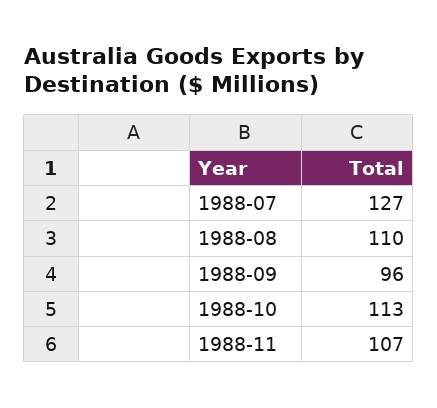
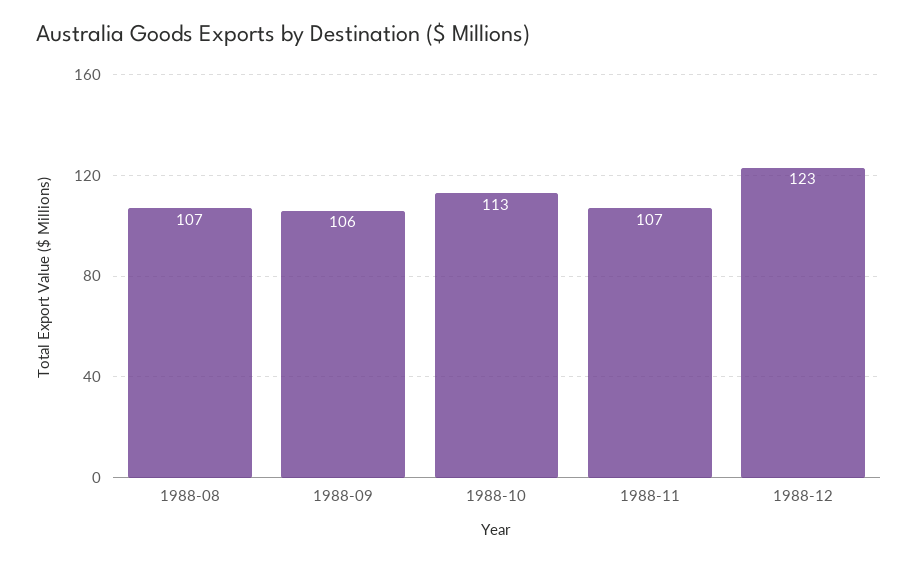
1988-07: 127 -> none
1988-08: 110 -> 107
1988-09: 96 -> 106
1988-12: none -> 123

